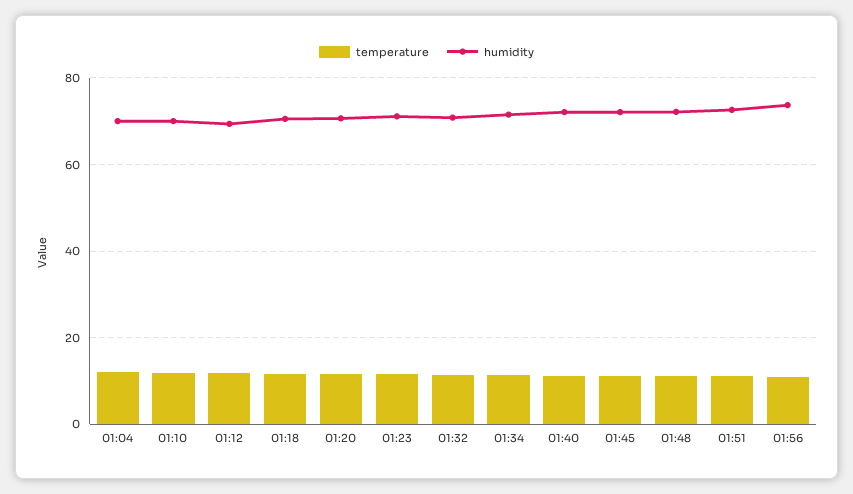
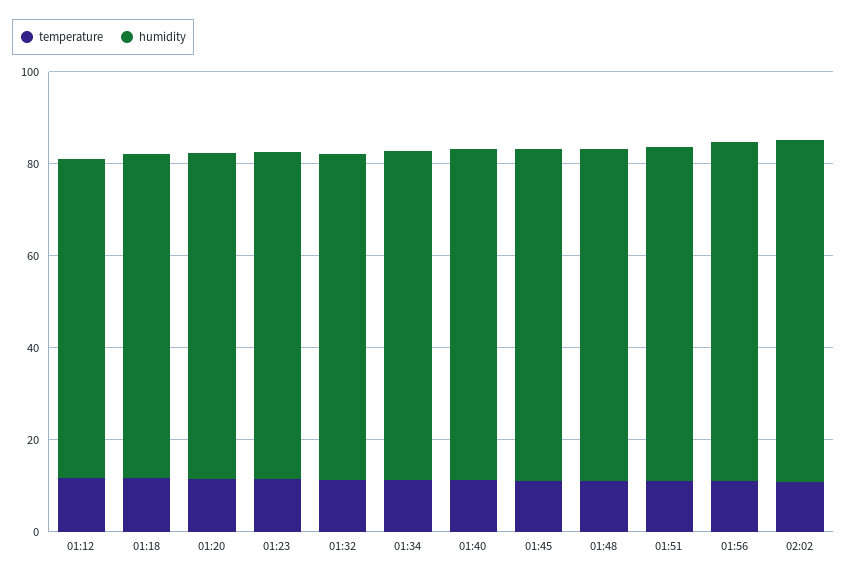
temperature, 01:04: 12 -> none
humidity, 01:04: 70 -> none
temperature, 01:10: 12 -> none
humidity, 01:10: 70 -> none
temperature, 02:02: none -> 10
humidity, 02:02: none -> 75

